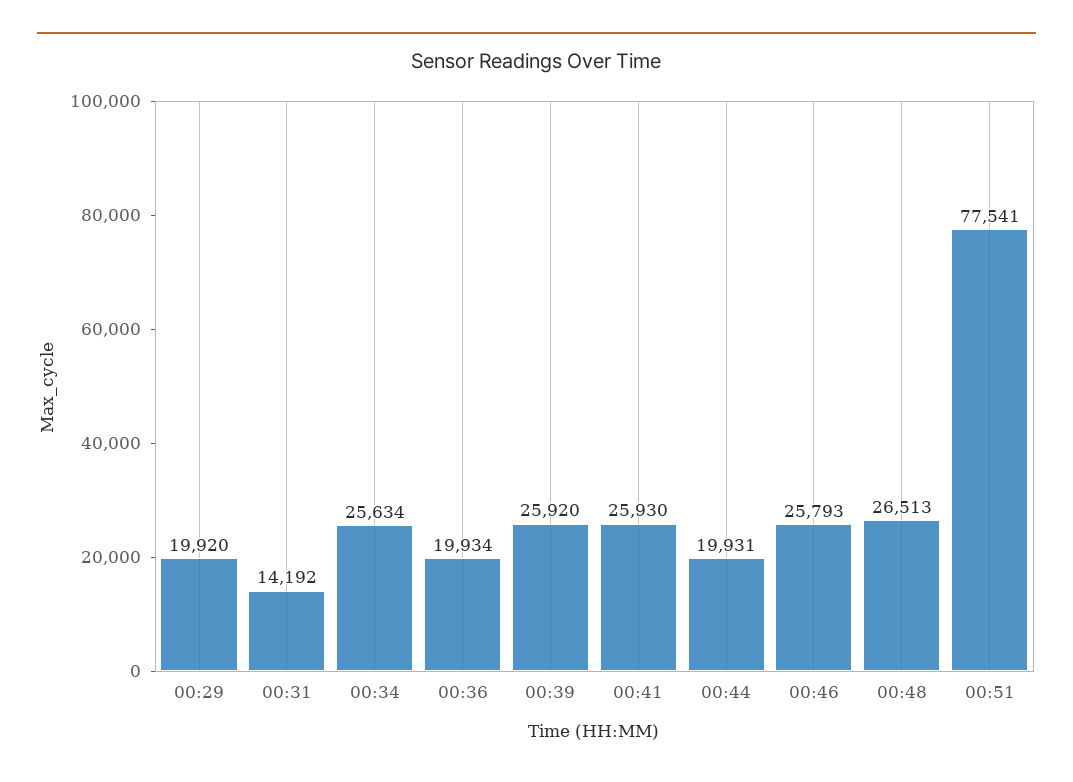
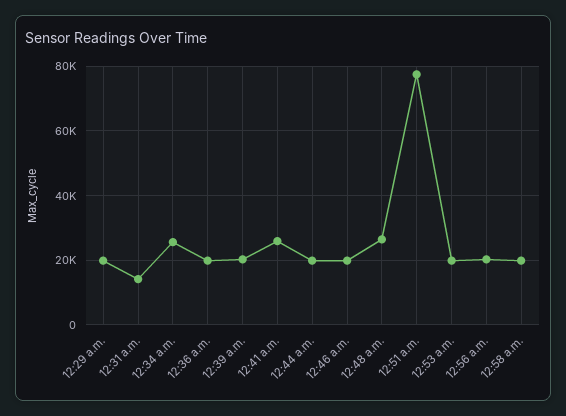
00:39: 25920 -> 20000
00:46: 25793 -> 20000
12:53 a.m.: none -> 20000
12:56 a.m.: none -> 20000
12:58 a.m.: none -> 20000

